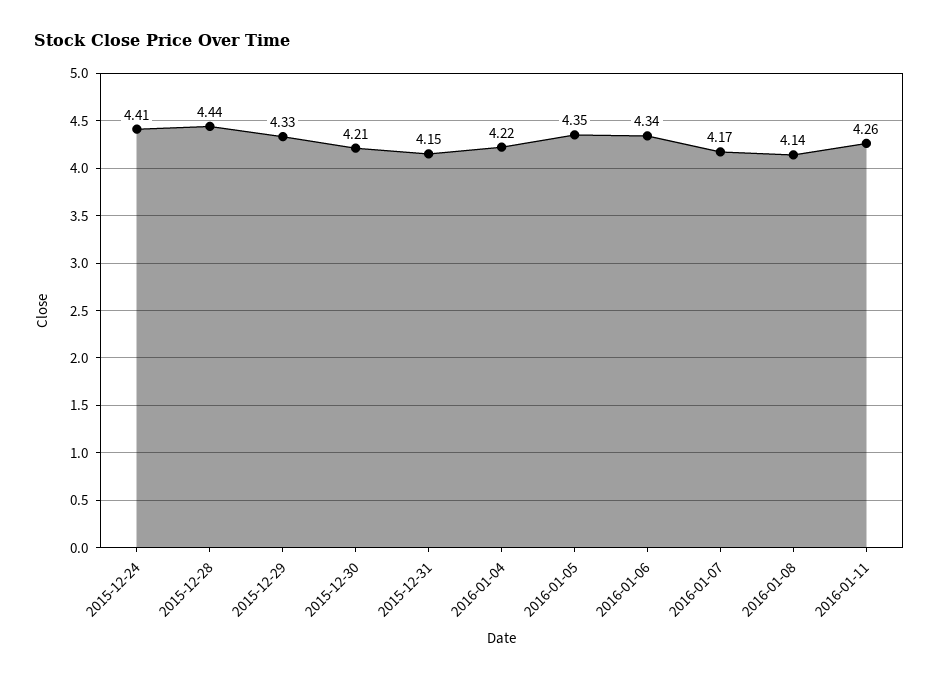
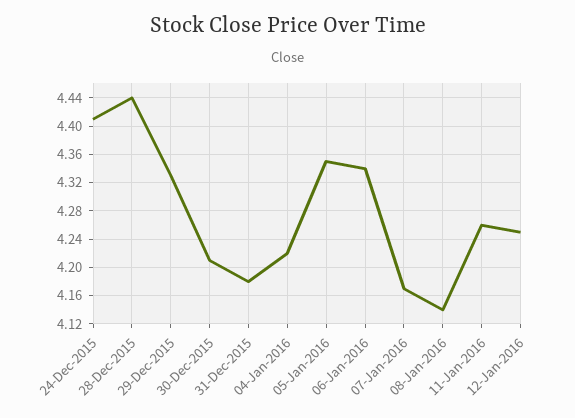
2015-12-31: 4.15 -> 4.18
12-Jan-2016: none -> 4.25

